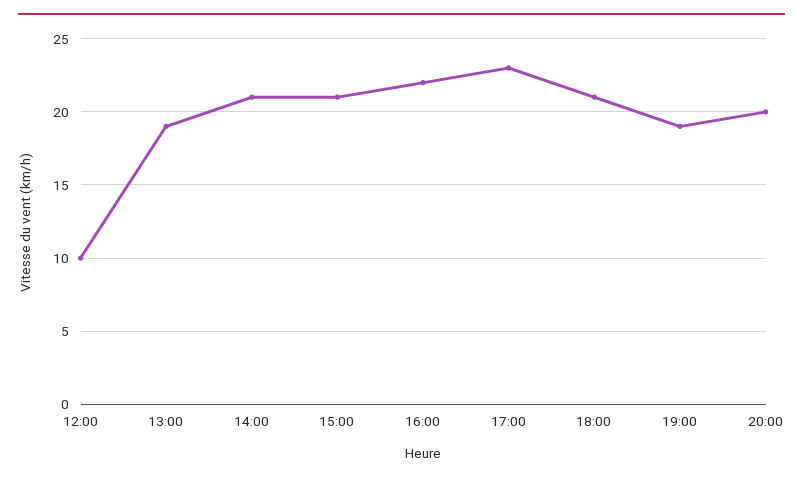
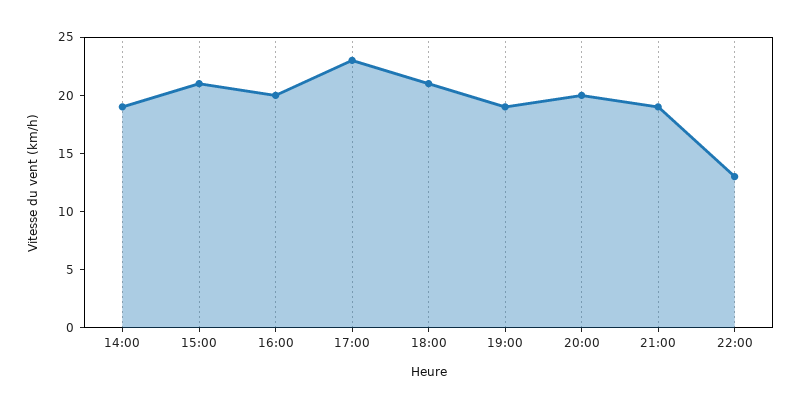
12:00: 10 -> none
13:00: 19 -> none
14:00: 21 -> 19
16:00: 22 -> 20
21:00: none -> 19
22:00: none -> 13

